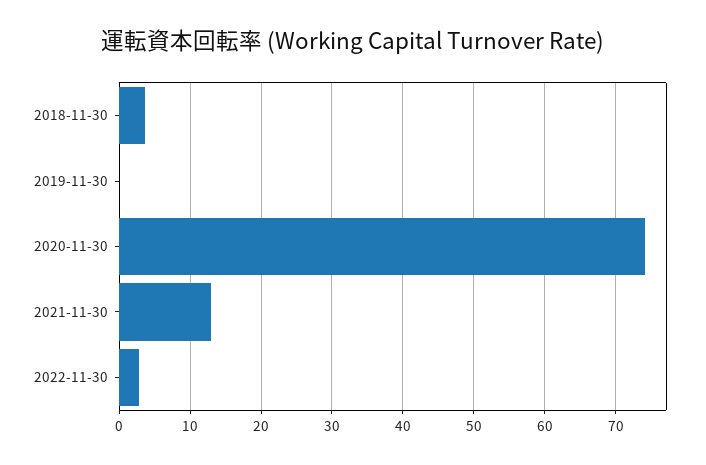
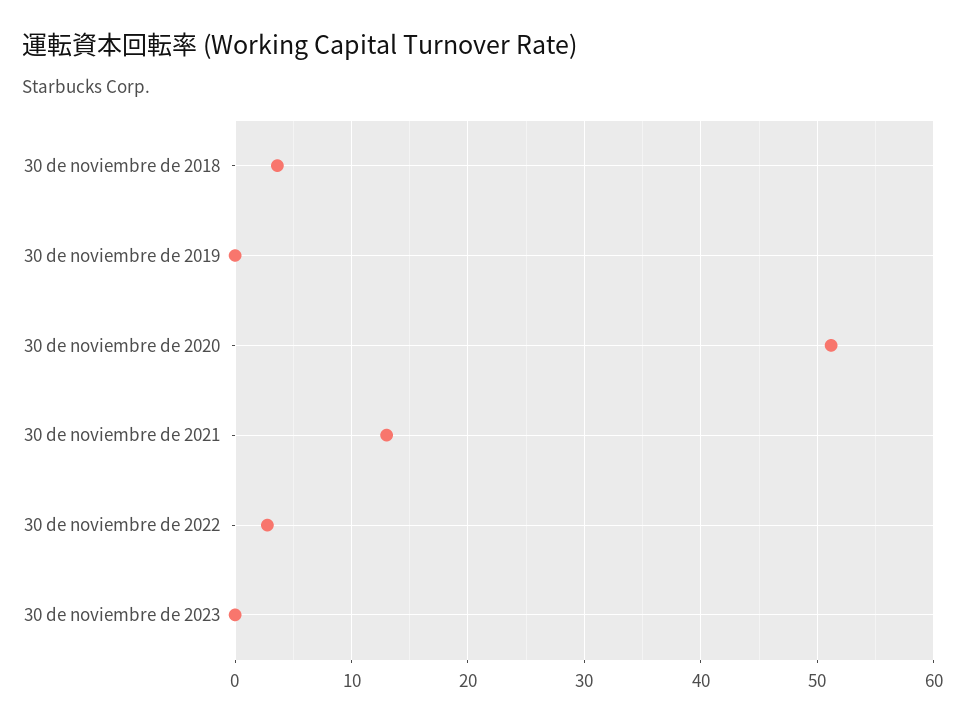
2020-11-30: 74 -> 51
30 de noviembre de 2023: none -> 0

